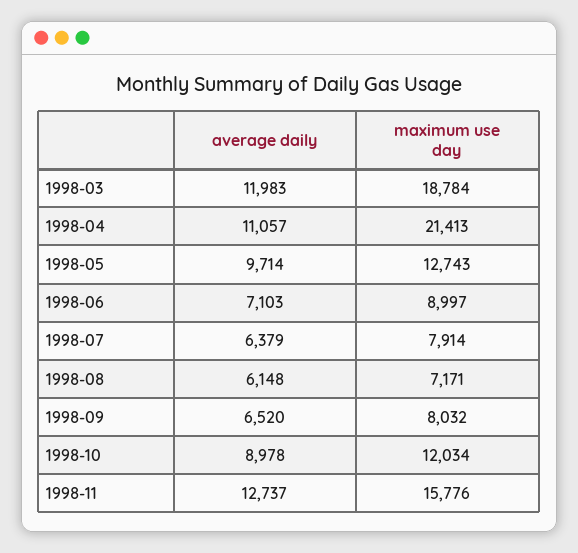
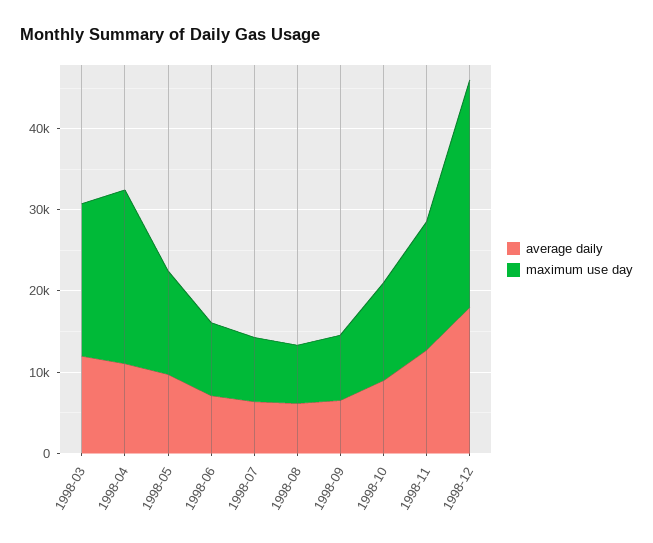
average daily, 1998-12: none -> 18000
maximum use day, 1998-12: none -> 28000

